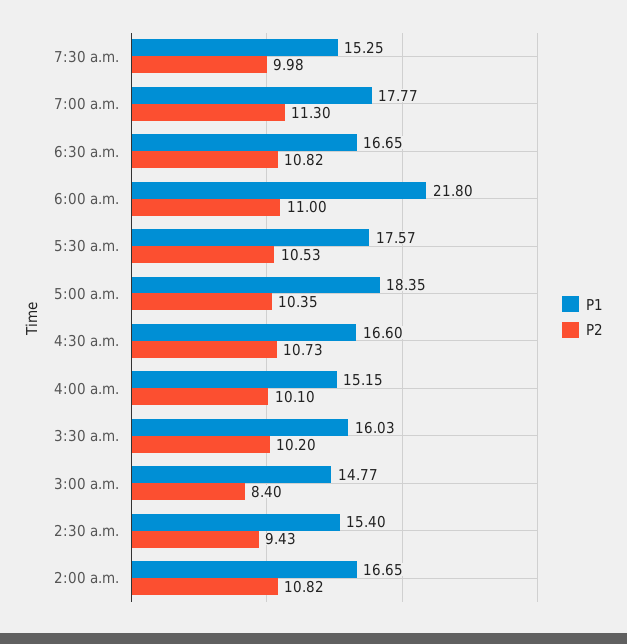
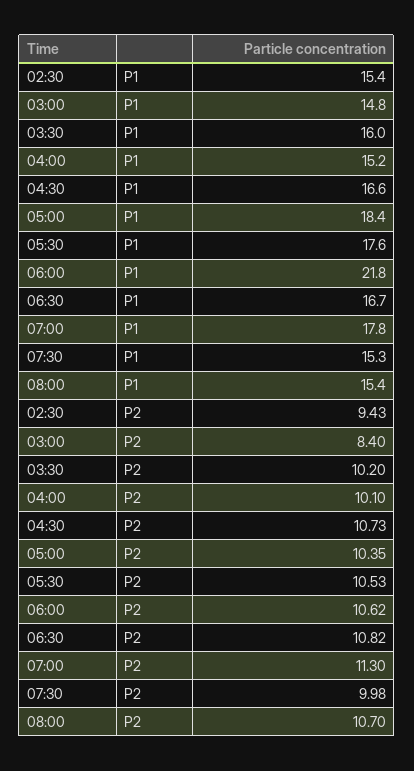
P2, 6:00 a.m.: 11 -> 10.62
P1, 2:00 a.m.: 16.65 -> none
P2, 2:00 a.m.: 10.82 -> none
P1, 08:00: none -> 15.4
P2, 08:00: none -> 10.7

